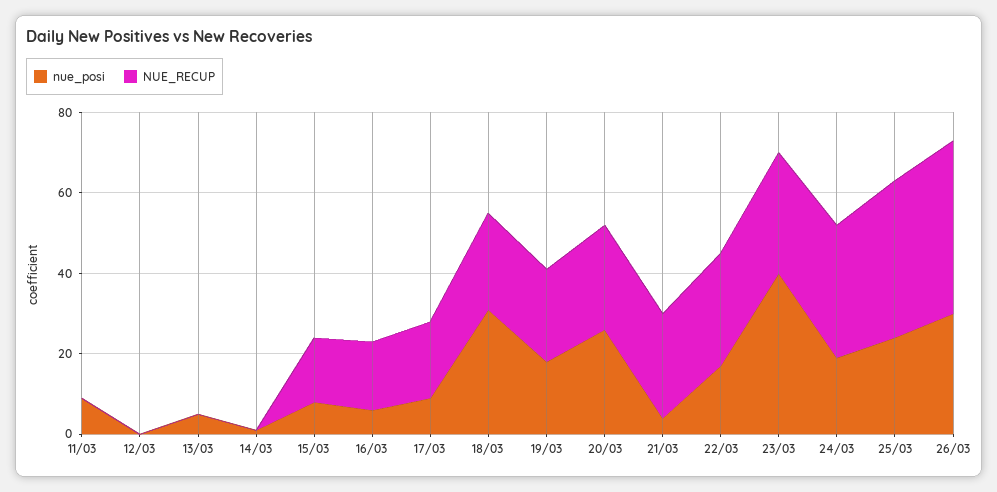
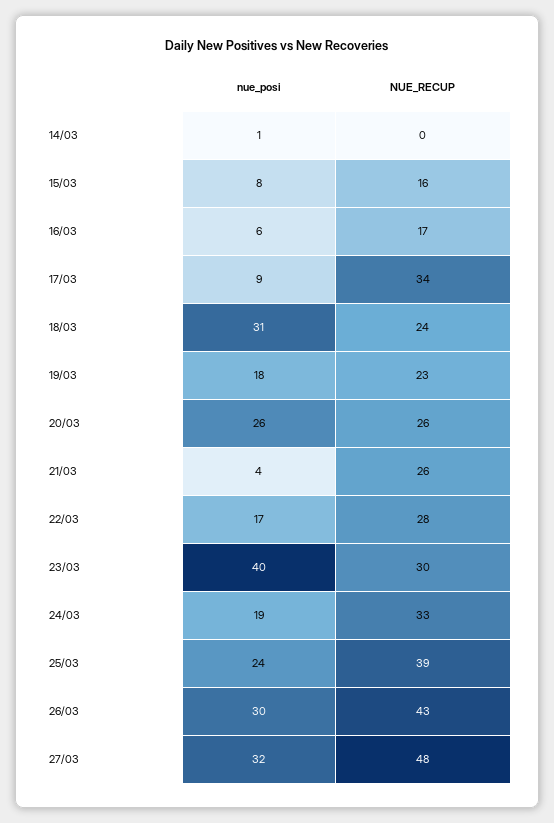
nue_posi, 11/03: 10 -> none
NUE_RECUP, 11/03: 0 -> none
nue_posi, 12/03: 0 -> none
NUE_RECUP, 12/03: 0 -> none
nue_posi, 13/03: 5 -> none
NUE_RECUP, 13/03: 0 -> none
NUE_RECUP, 17/03: 20 -> 34
nue_posi, 27/03: none -> 32
NUE_RECUP, 27/03: none -> 48

